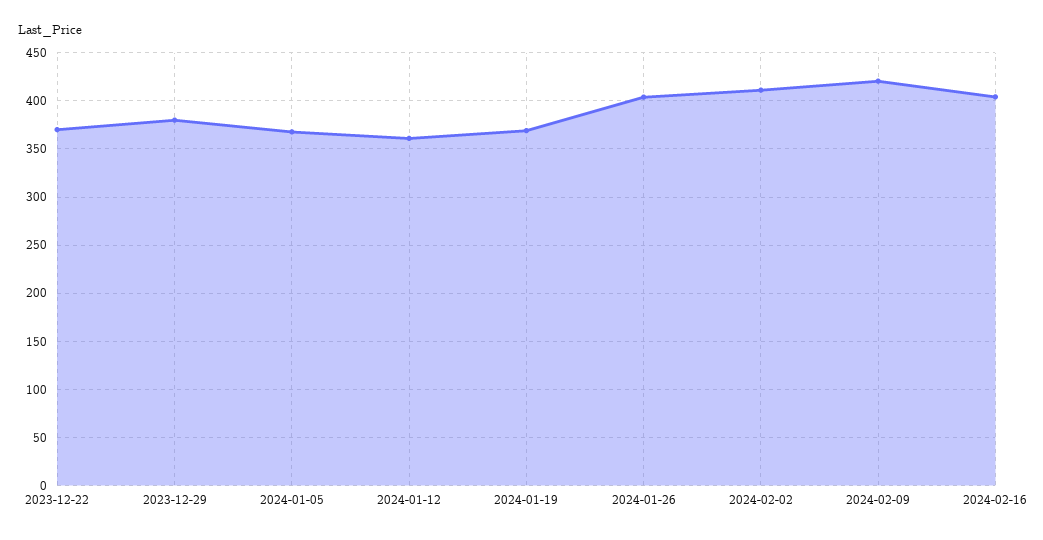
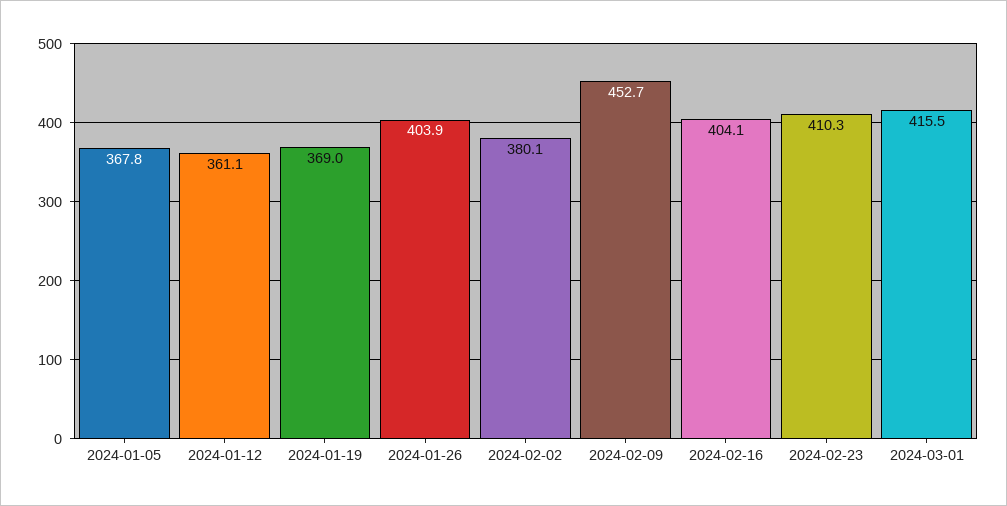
2023-12-22: 370 -> none
2023-12-29: 380 -> none
2024-02-02: 410 -> 380.1
2024-02-09: 420 -> 452.7
2024-02-23: none -> 410.3
2024-03-01: none -> 415.5

